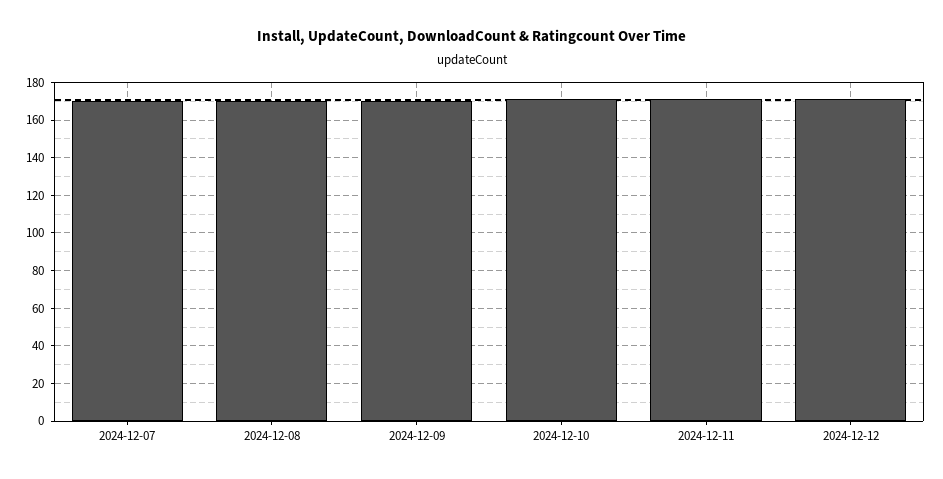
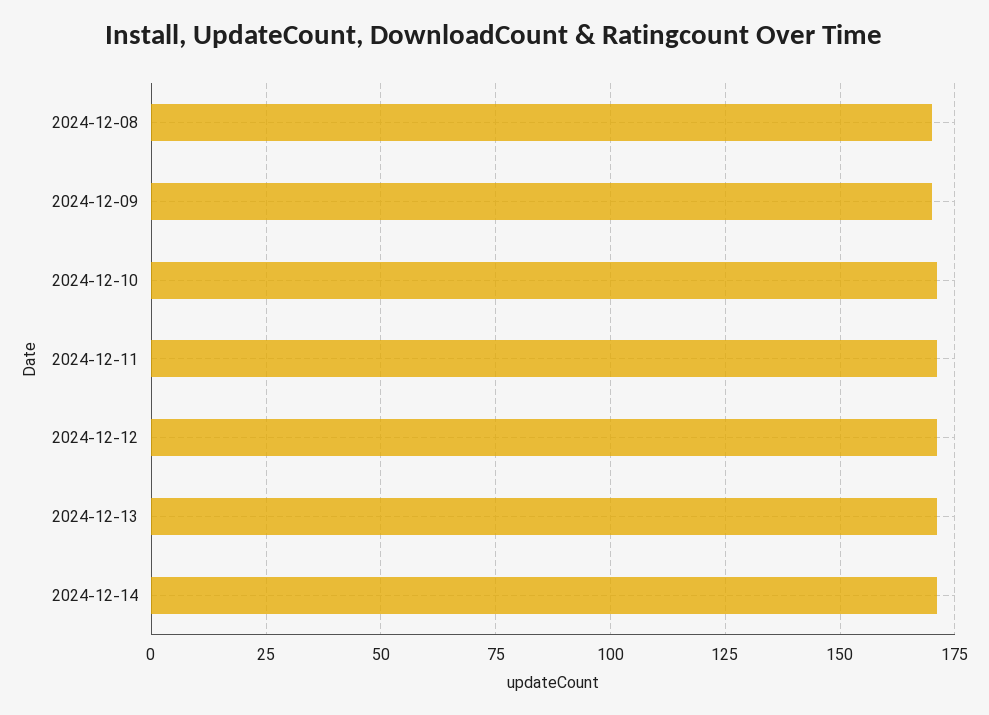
2024-12-07: 170 -> none
2024-12-13: none -> 170
2024-12-14: none -> 170

